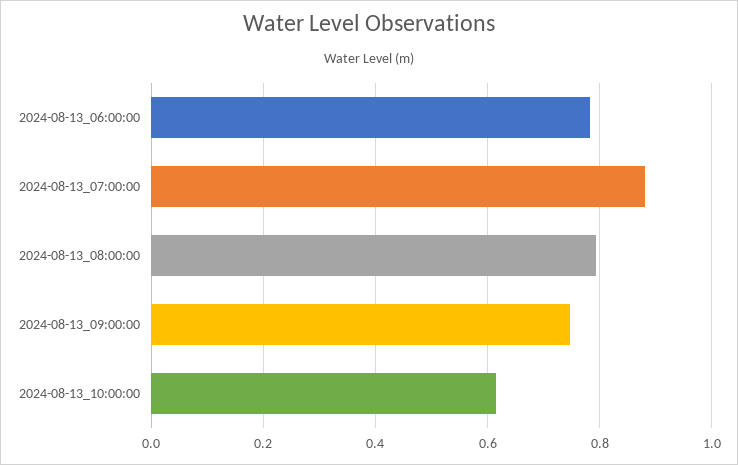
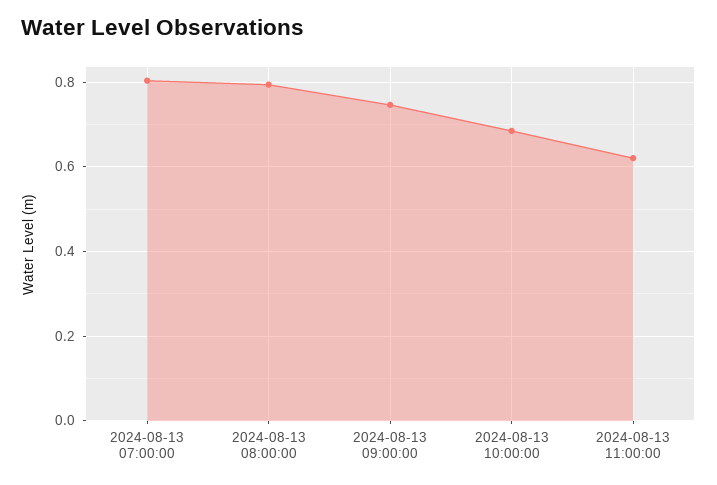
2024-08-13_06:00:00: 0.78 -> none
2024-08-13_07:00:00: 0.88 -> 0.8
2024-08-13_10:00:00: 0.62 -> 0.68
2024-08-13 11:00:00: none -> 0.62

